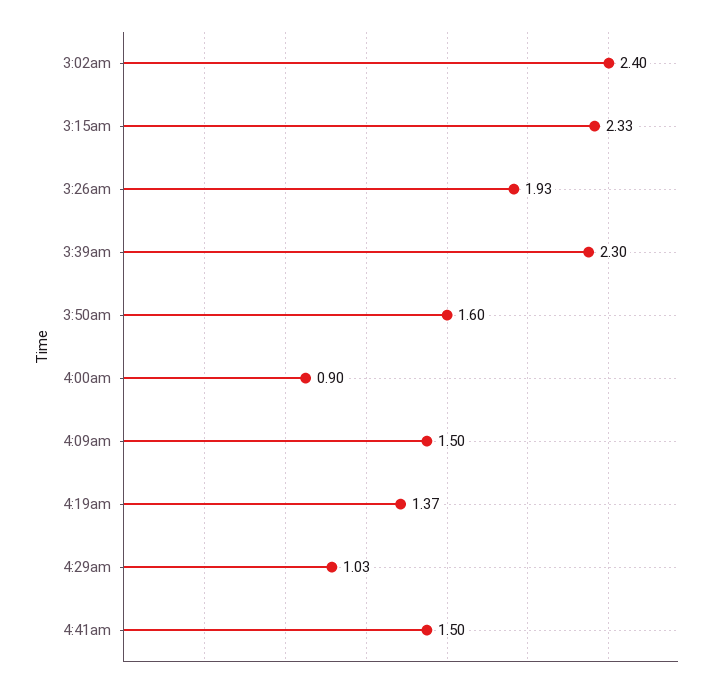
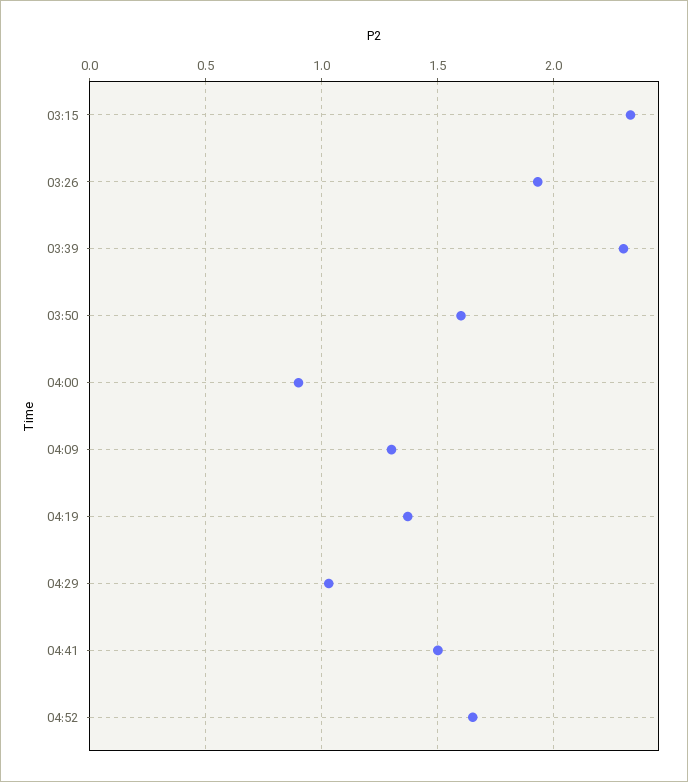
3:02am: 2.4 -> none
4:09am: 1.5 -> 1.3
04:52: none -> 1.65

